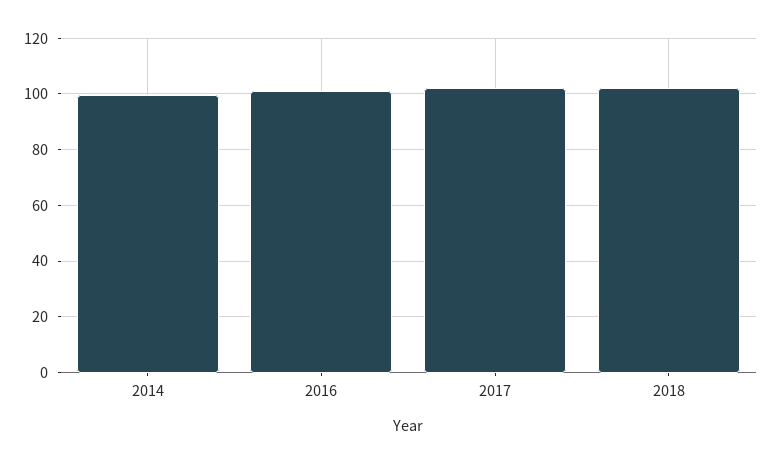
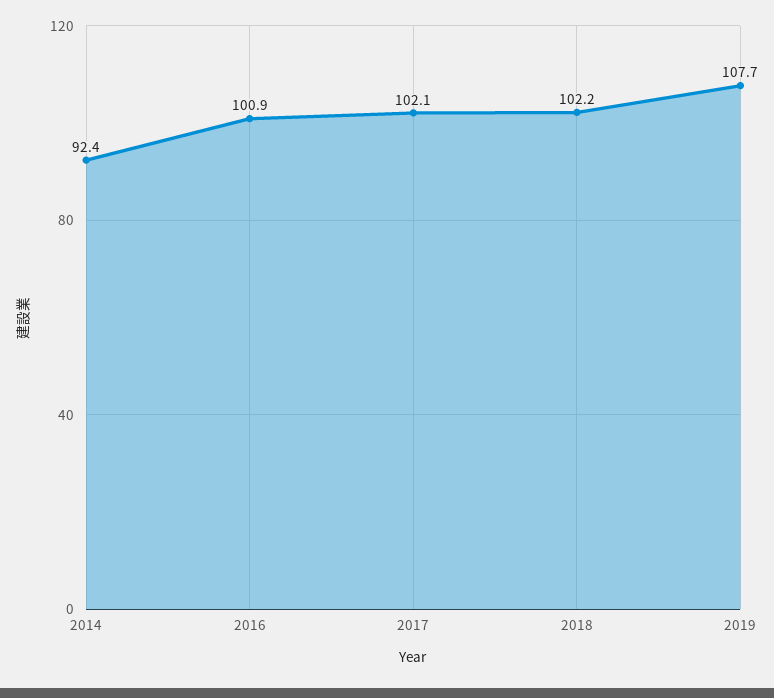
2014: 100 -> 92.4
2019: none -> 107.7

